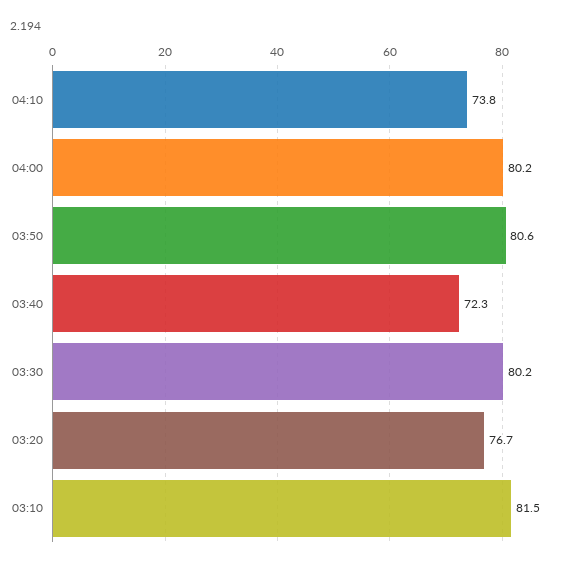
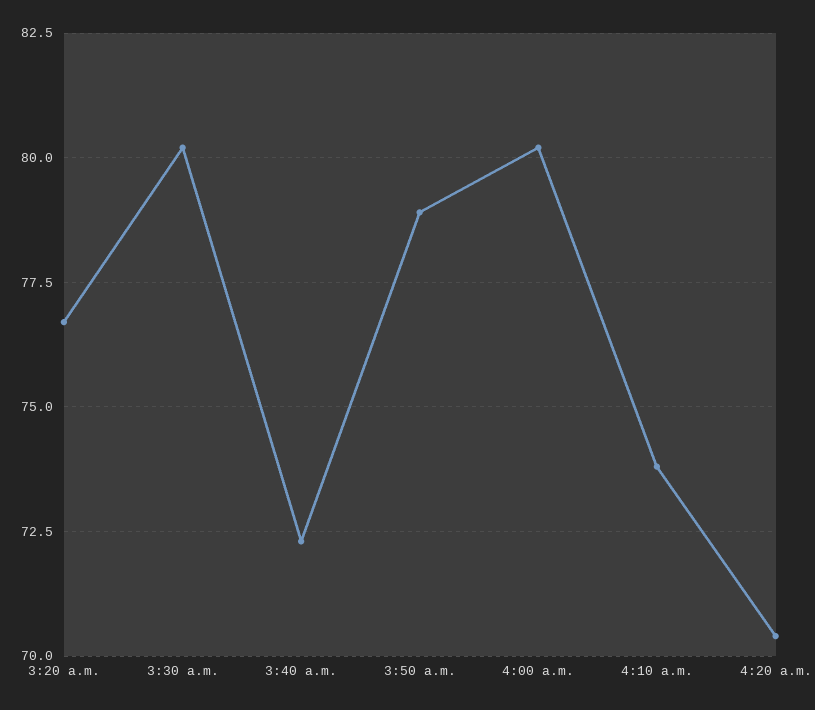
03:50: 80.6 -> 79
03:10: 81.5 -> none
4:20 a.m.: none -> 70.5

